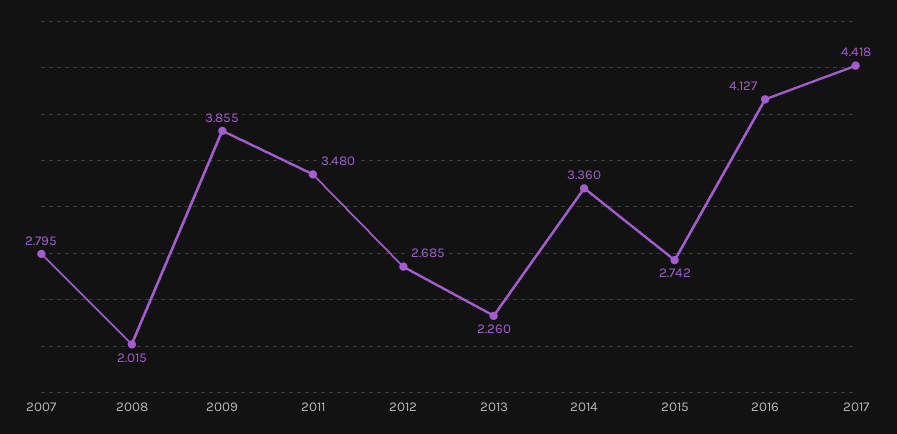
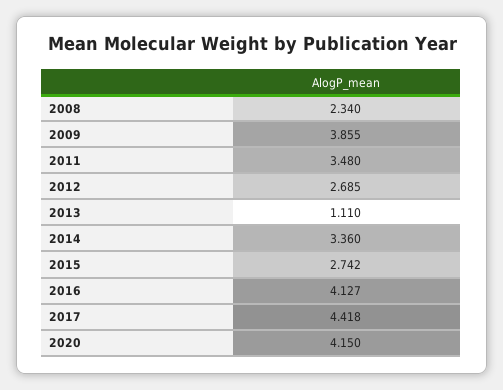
2007: 2.795 -> none
2008: 2.015 -> 2.34
2013: 2.26 -> 1.11
2020: none -> 4.15

